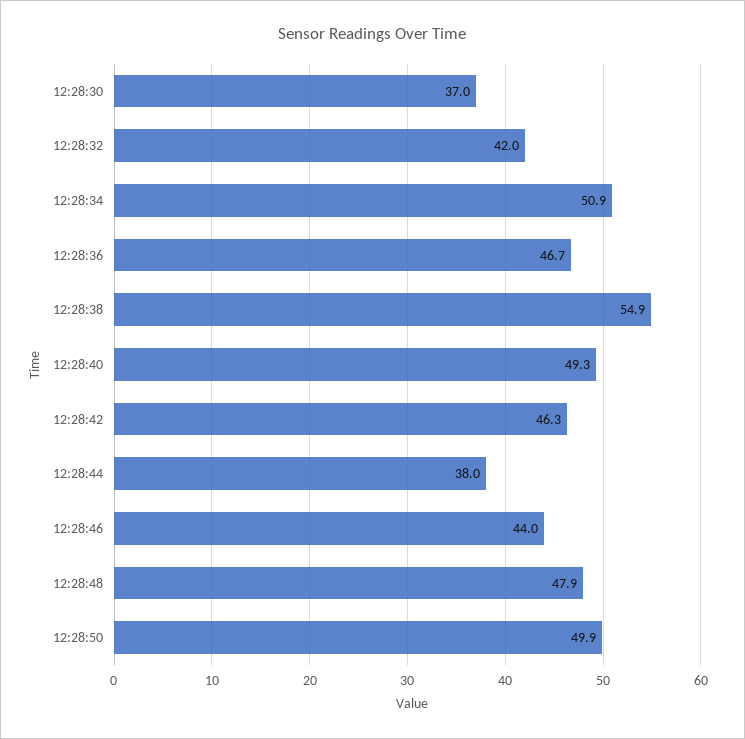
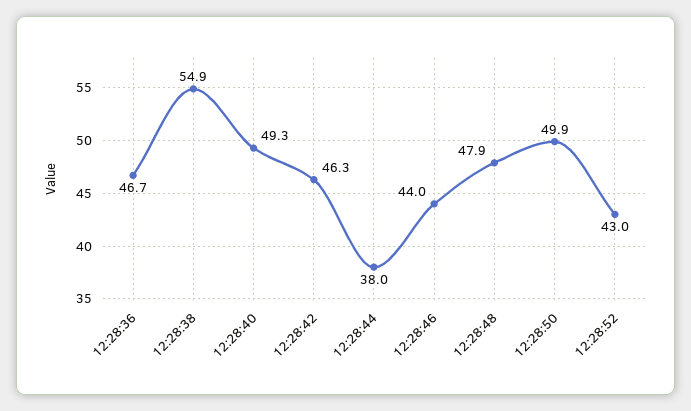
12:28:30: 37 -> none
12:28:32: 42 -> none
12:28:34: 50.9 -> none
12:28:52: none -> 43

